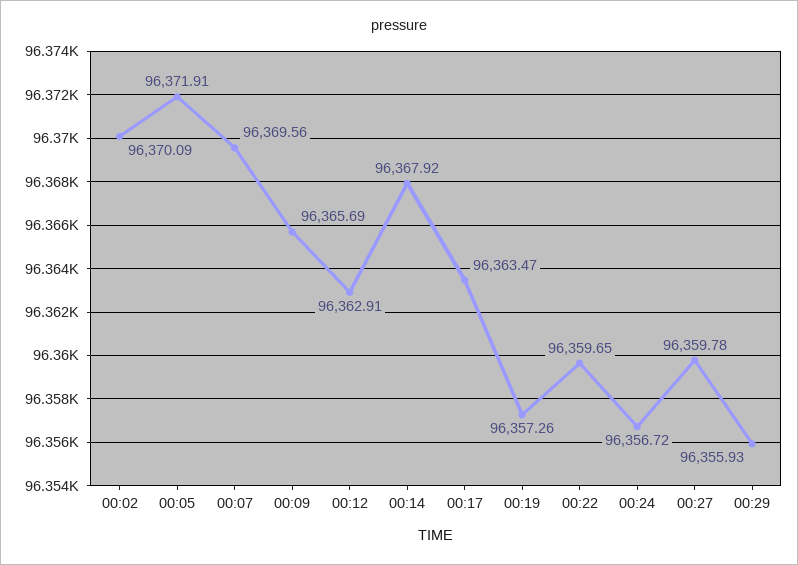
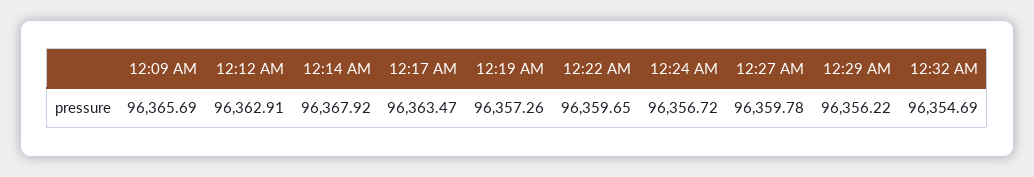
00:02: 96370.09 -> none
00:05: 96371.91 -> none
00:07: 96369.56 -> none
00:29: 96355.93 -> 96356.22
12:32 AM: none -> 96354.69

